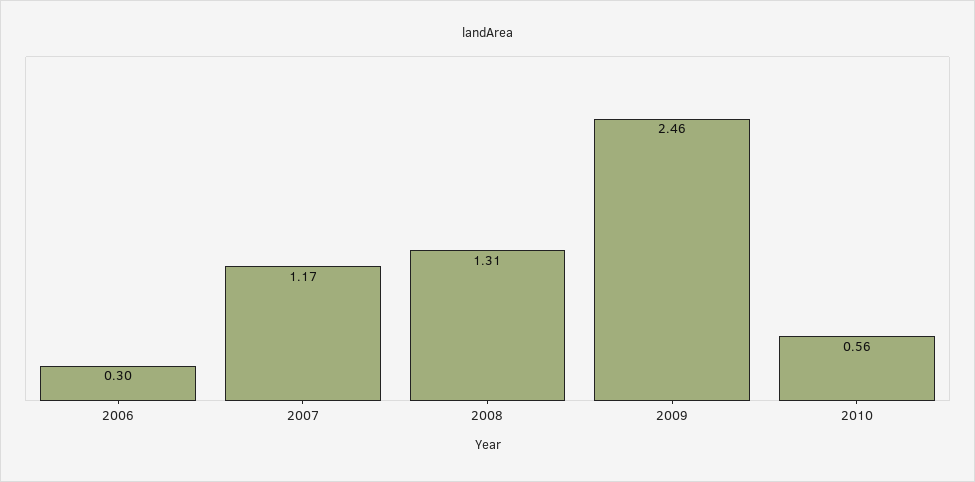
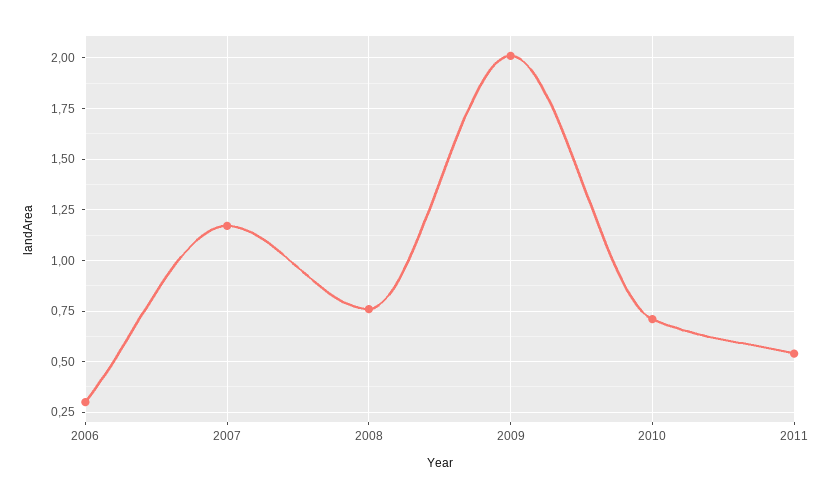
2008: 1.31 -> 0.75
2009: 2.46 -> 2
2010: 0.56 -> 0.7
2011: none -> 0.55

